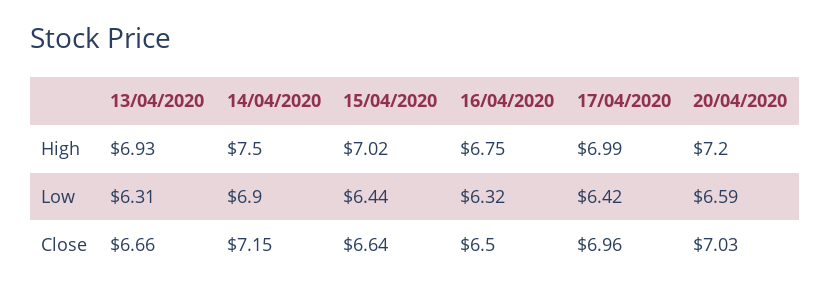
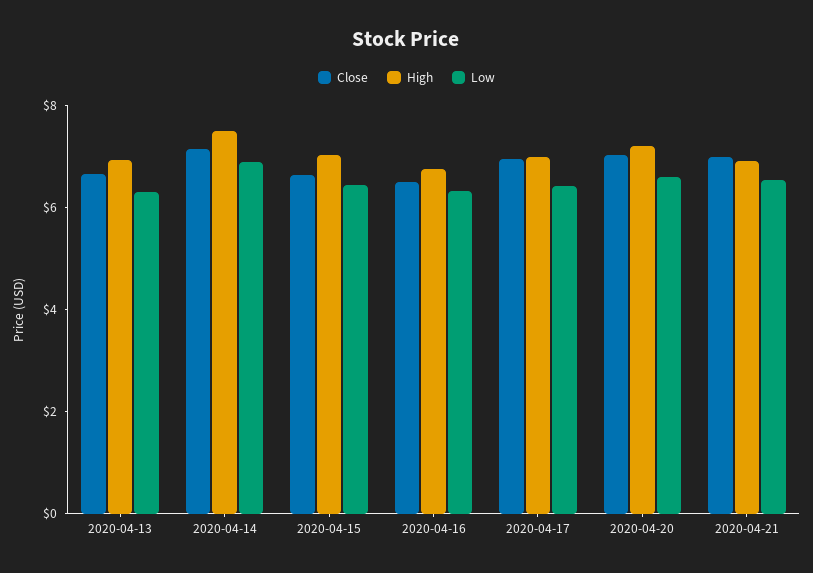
Close, 2020-04-21: none -> 7
High, 2020-04-21: none -> 7
Low, 2020-04-21: none -> 6.5

